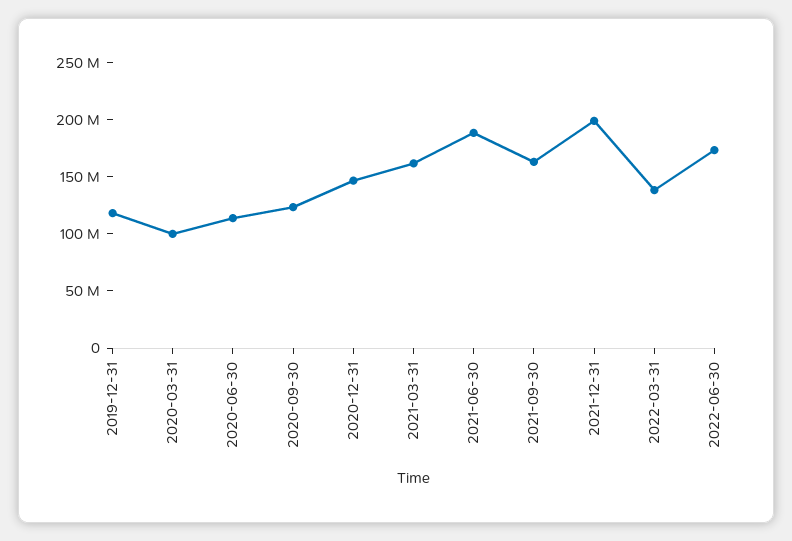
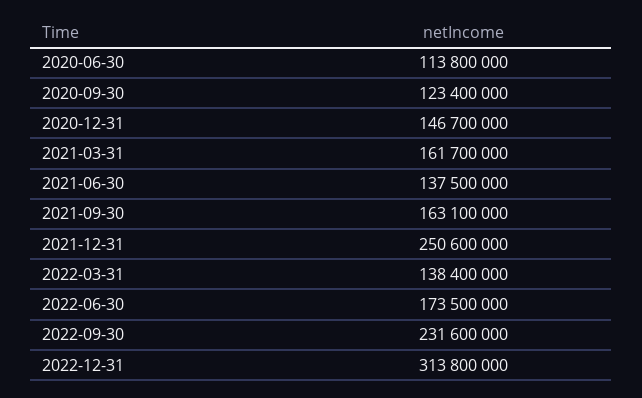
2019-12-31: 120000000 -> none
2020-03-31: 100000000 -> none
2021-06-30: 190000000 -> 137500000
2021-12-31: 200000000 -> 250600000
2022-09-30: none -> 231600000
2022-12-31: none -> 313800000

